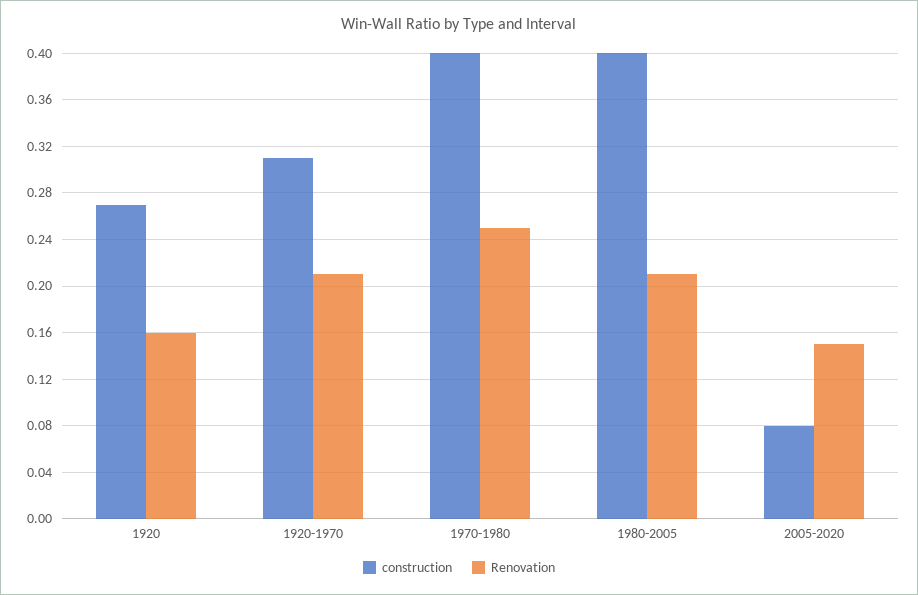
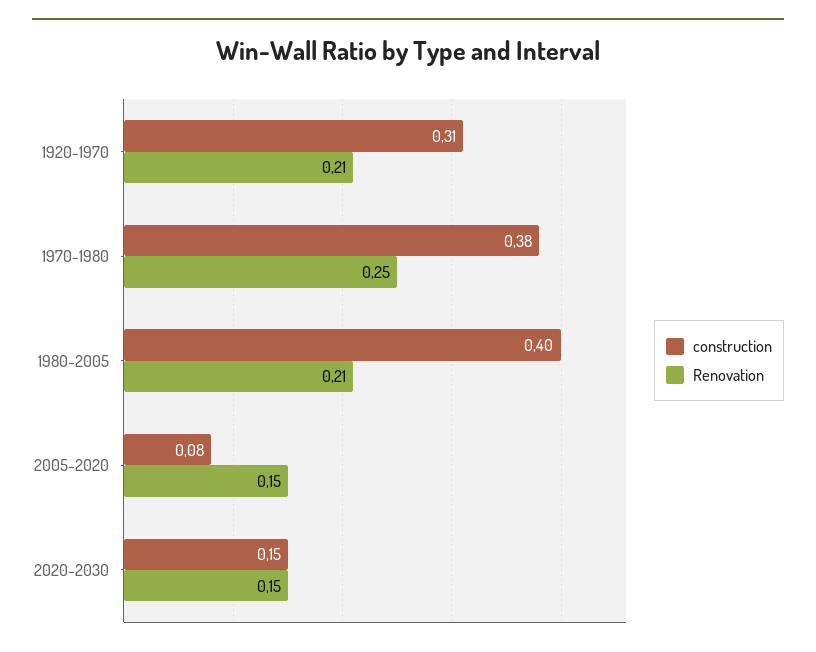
construction, 1920: 0.27 -> none
Renovation, 1920: 0.16 -> none
construction, 1970-1980: 0.4 -> 0.38
construction, 2020-2030: none -> 0.15
Renovation, 2020-2030: none -> 0.15

